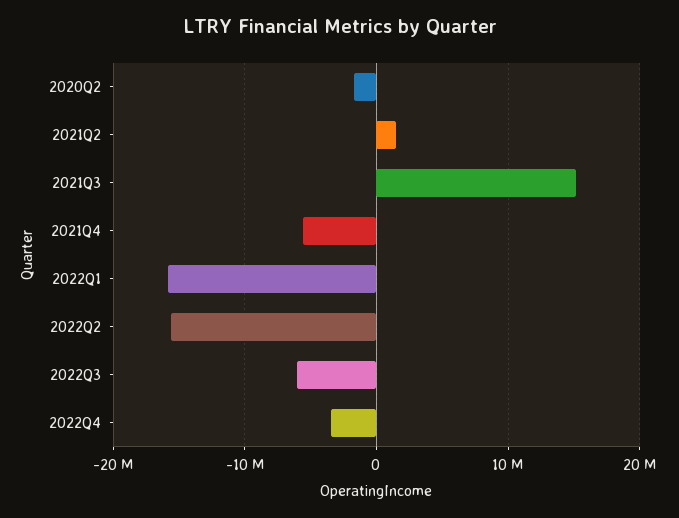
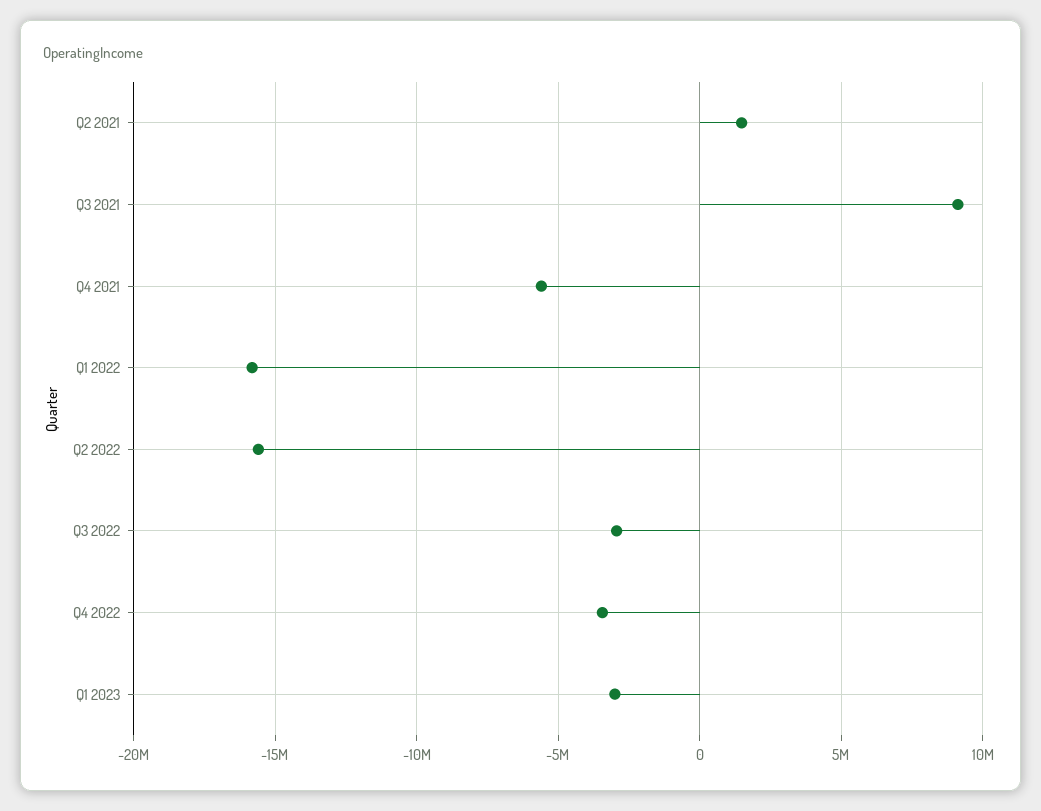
2020Q2: -2000000 -> none
2021Q3: 15000000 -> 9000000
2022Q3: -6000000 -> -3000000
Q1 2023: none -> -3000000

